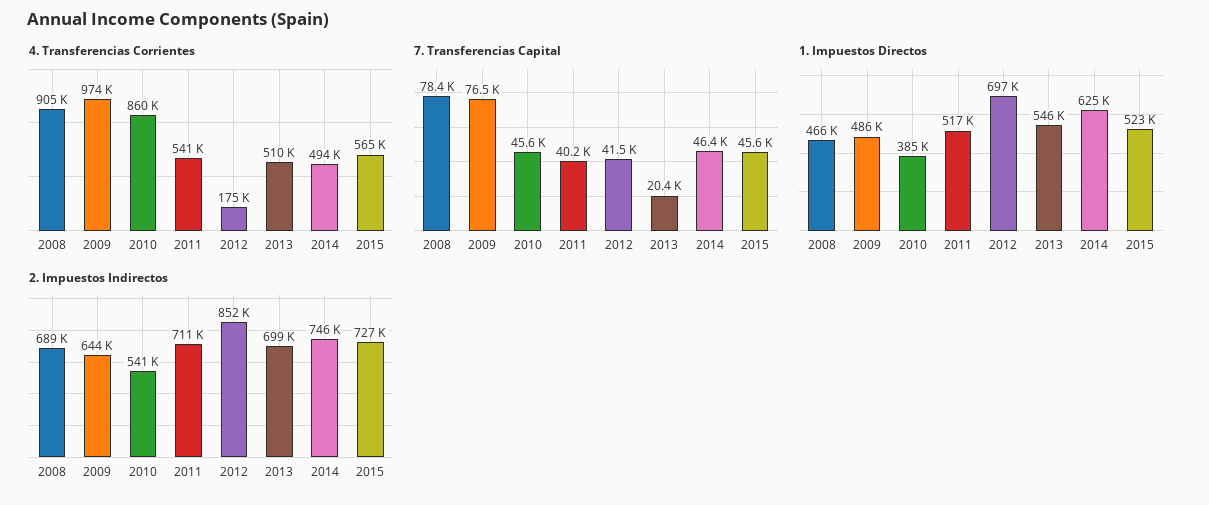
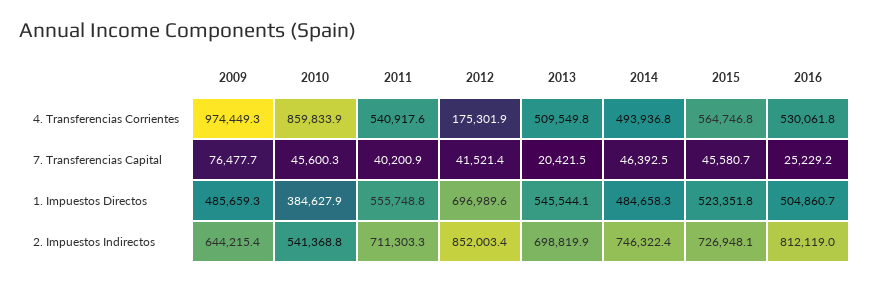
4. Transferencias Corrientes, 2008: 905000 -> none
7. Transferencias Capital, 2008: 78400 -> none
1. Impuestos Directos, 2008: 466000 -> none
1. Impuestos Directos, 2011: 517000 -> 555748.8
1. Impuestos Directos, 2014: 625000 -> 484658.3
2. Impuestos Indirectos, 2008: 689000 -> none
4. Transferencias Corrientes, 2016: none -> 530061.8
7. Transferencias Capital, 2016: none -> 25229.2
1. Impuestos Directos, 2016: none -> 504860.7
2. Impuestos Indirectos, 2016: none -> 812119

